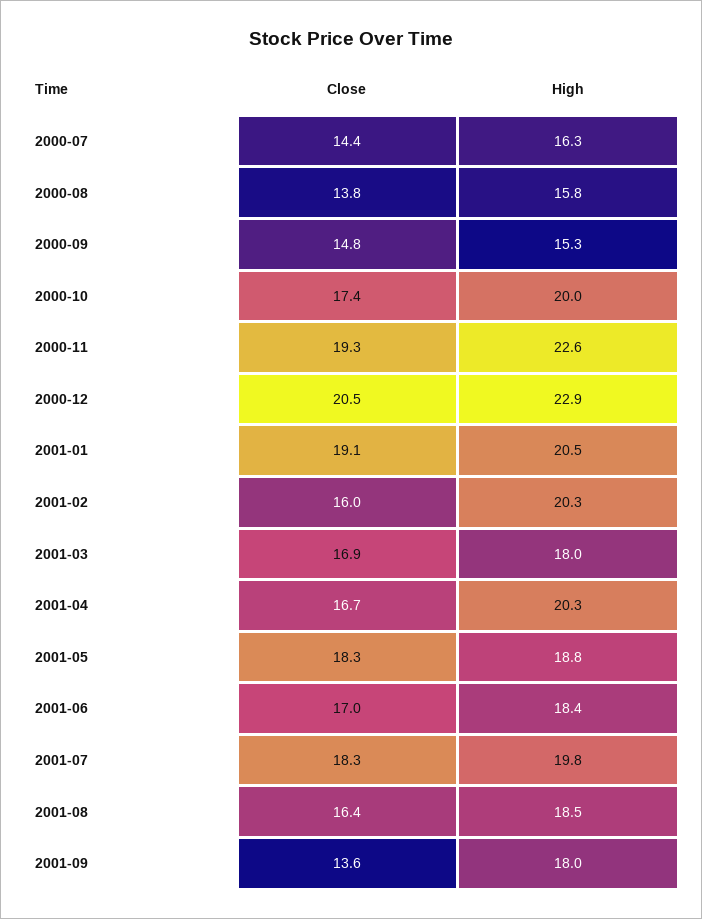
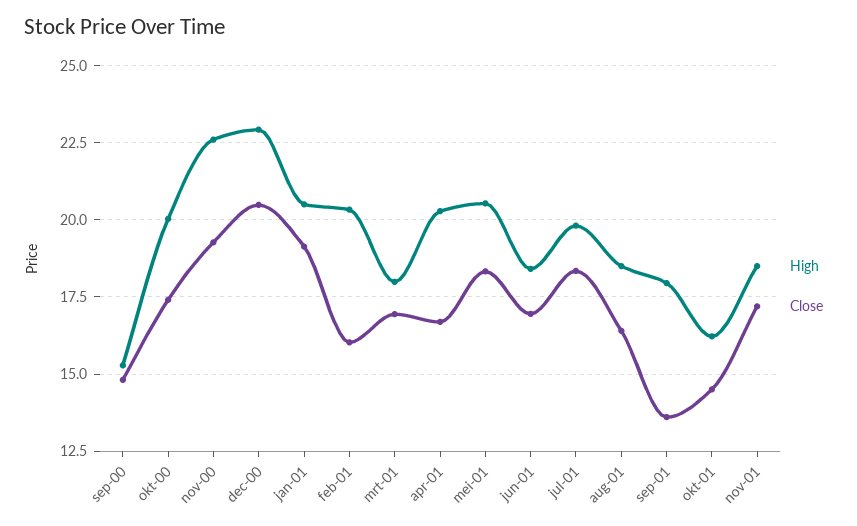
Close, 2000-07: 14.4 -> none
High, 2000-07: 16.3 -> none
Close, 2000-08: 13.8 -> none
High, 2000-08: 15.8 -> none
High, 2001-05: 18.8 -> 20.5
High, okt-01: none -> 16.25
Close, okt-01: none -> 14.5
High, nov-01: none -> 18.5
Close, nov-01: none -> 17.25

